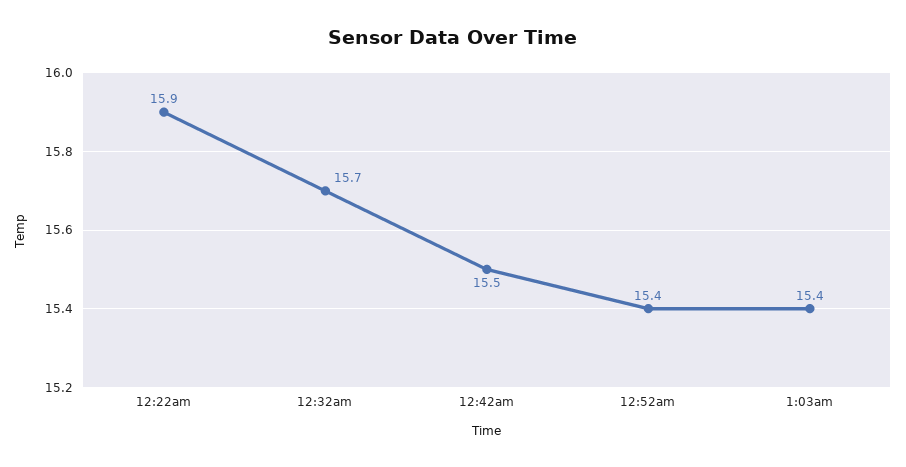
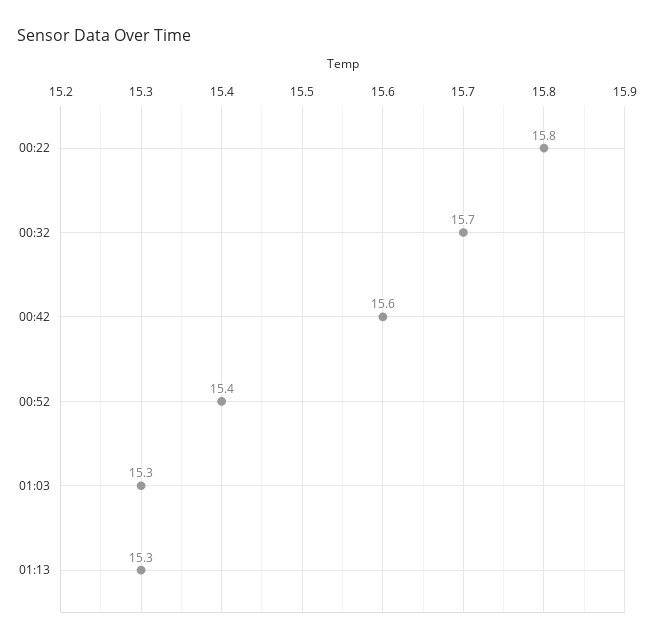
12:22am: 15.9 -> 15.8
12:42am: 15.5 -> 15.6
1:03am: 15.4 -> 15.3
01:13: none -> 15.3

